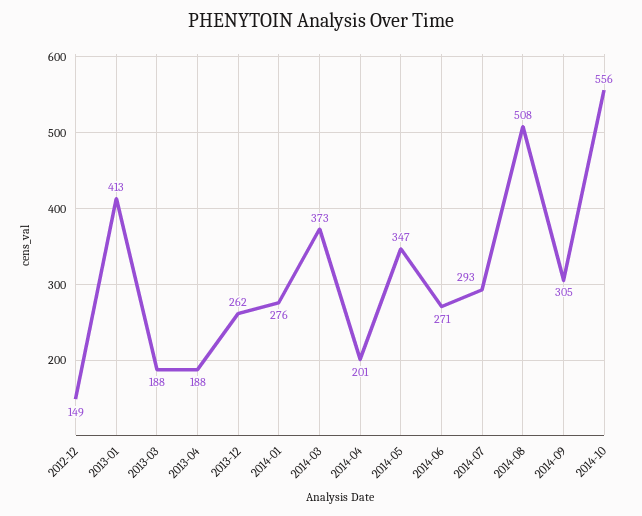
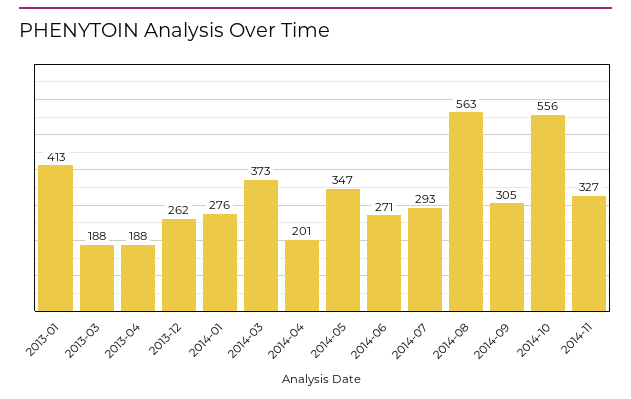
2012-12: 149 -> none
2014-08: 508 -> 563
2014-11: none -> 327

